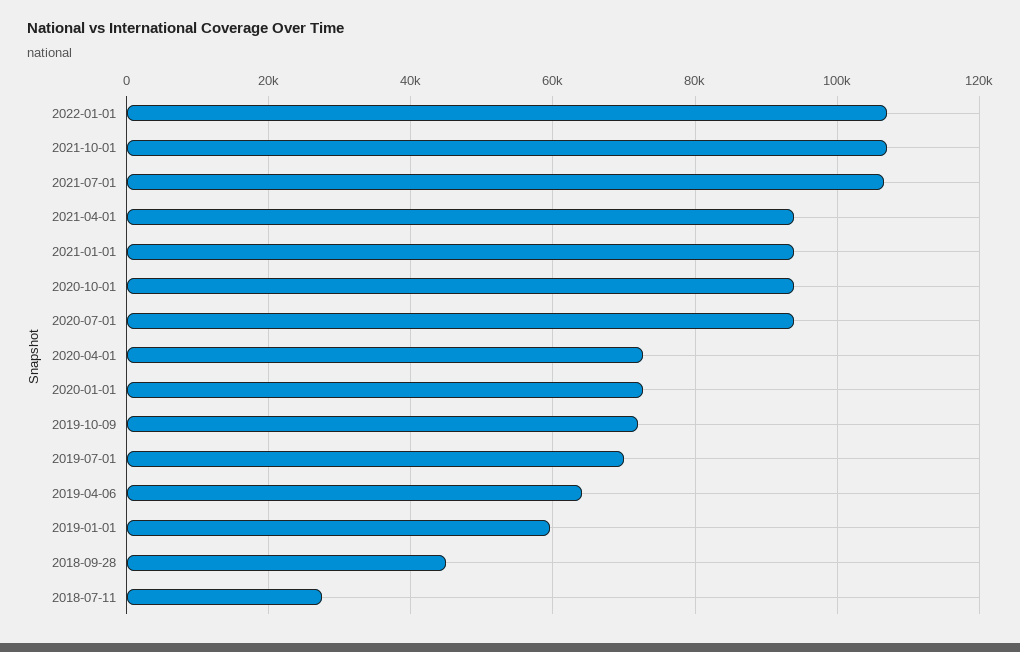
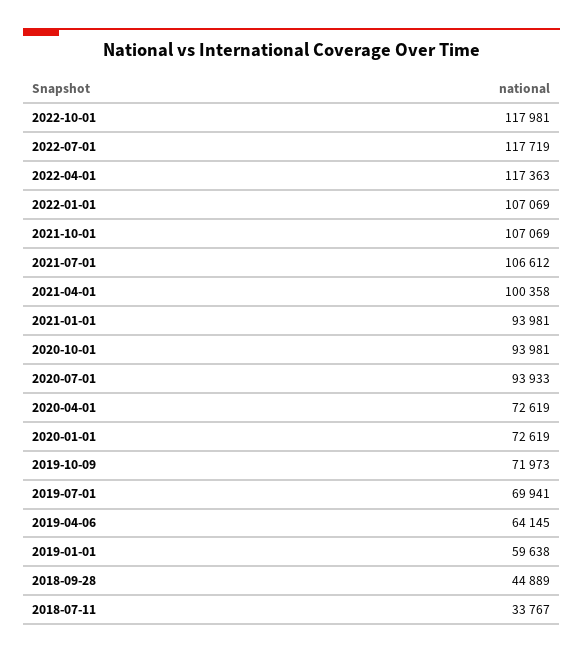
2021-04-01: 94000 -> 100358
2018-07-11: 28000 -> 33767
2022-10-01: none -> 117981
2022-07-01: none -> 117719
2022-04-01: none -> 117363

